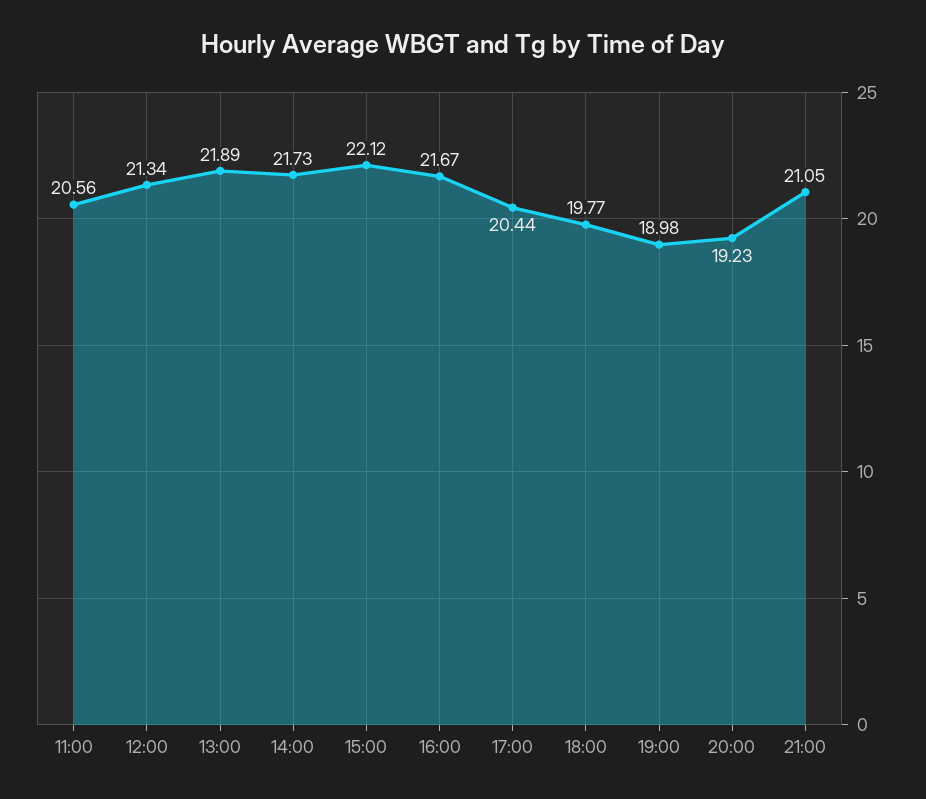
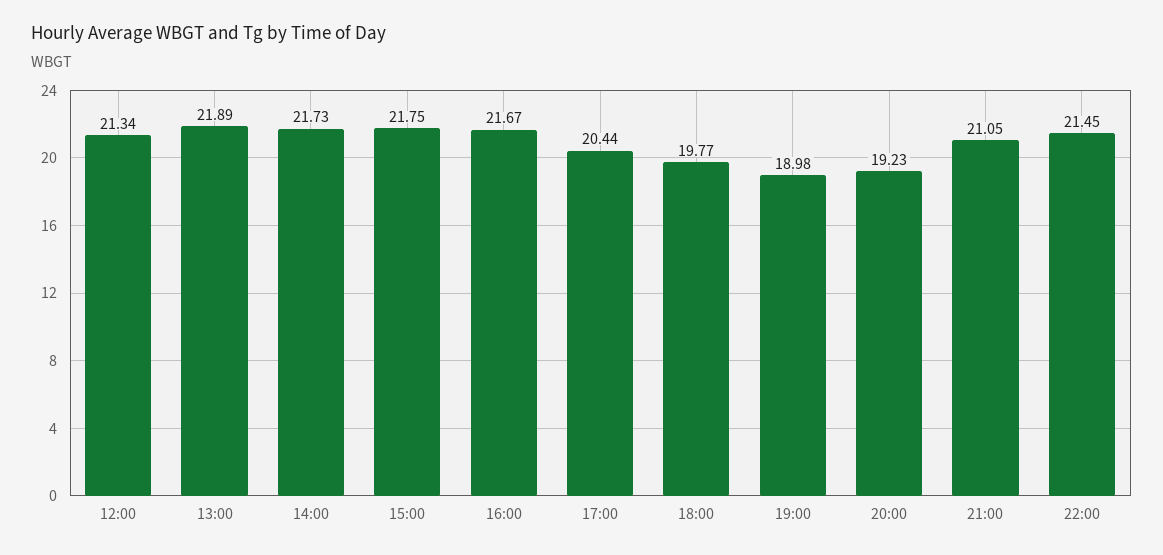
11:00: 20.56 -> none
15:00: 22.12 -> 21.75
22:00: none -> 21.45

